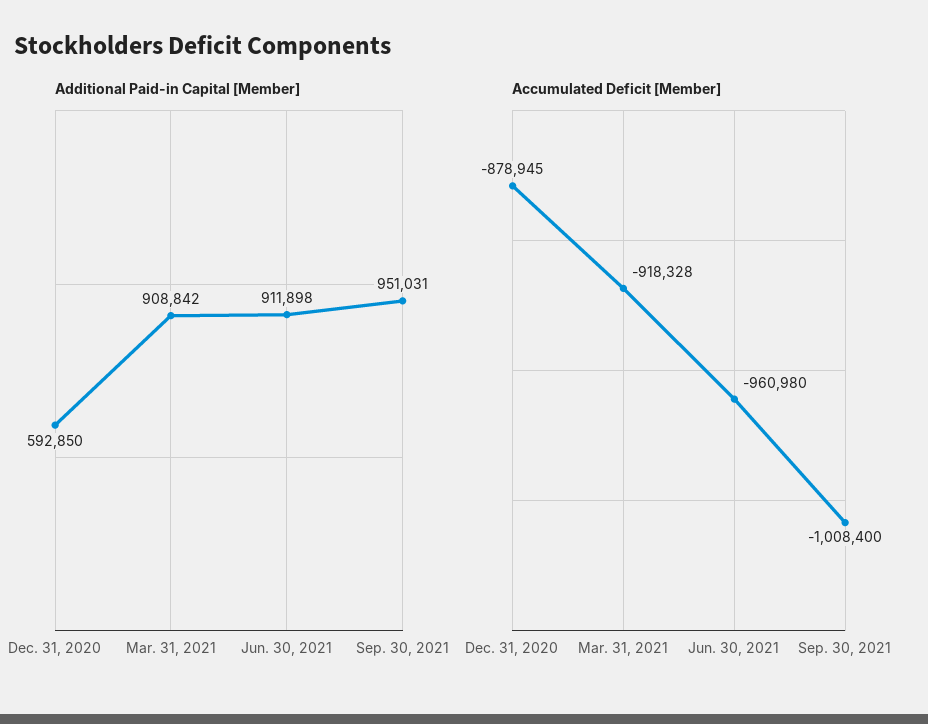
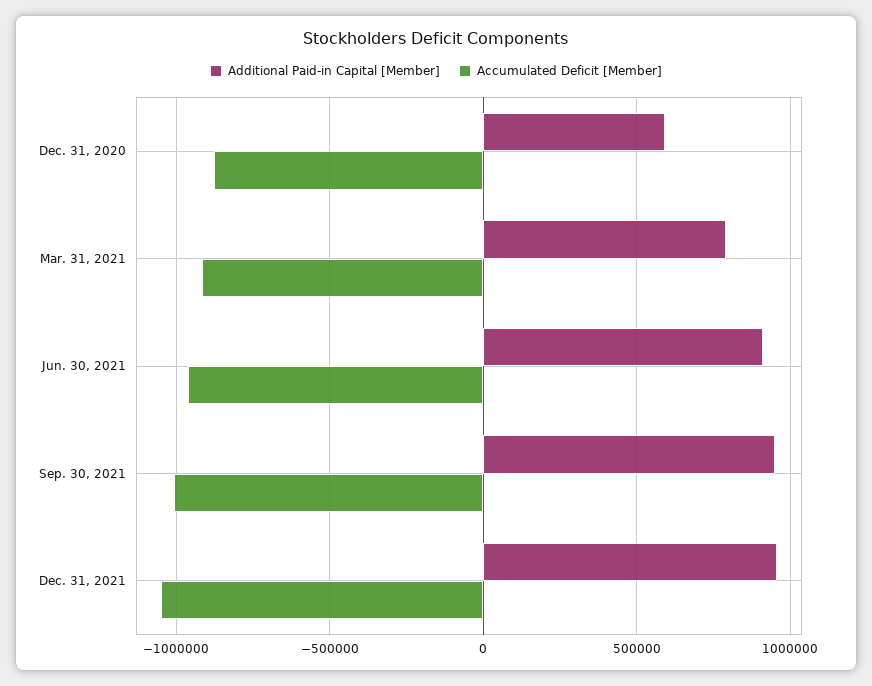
Additional Paid-in Capital [Member], Mar. 31, 2021: 908842 -> 800000
Additional Paid-in Capital [Member], Dec. 31, 2021: none -> 950000
Accumulated Deficit [Member], Dec. 31, 2021: none -> -1050000

